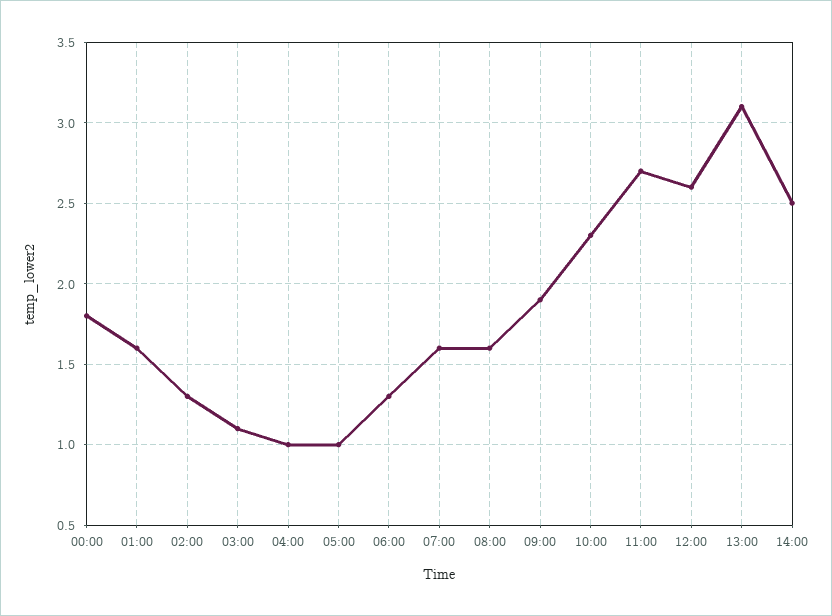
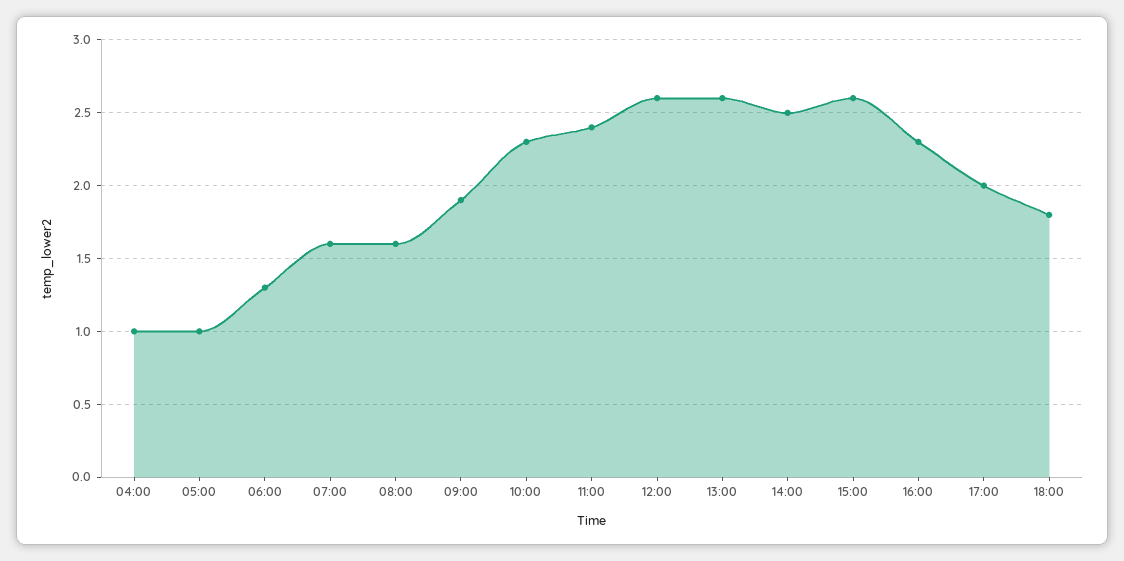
00:00: 1.8 -> none
01:00: 1.6 -> none
02:00: 1.3 -> none
03:00: 1.1 -> none
11:00: 2.7 -> 2.4
13:00: 3.1 -> 2.6
15:00: none -> 2.6
16:00: none -> 2.3
17:00: none -> 2
18:00: none -> 1.8

